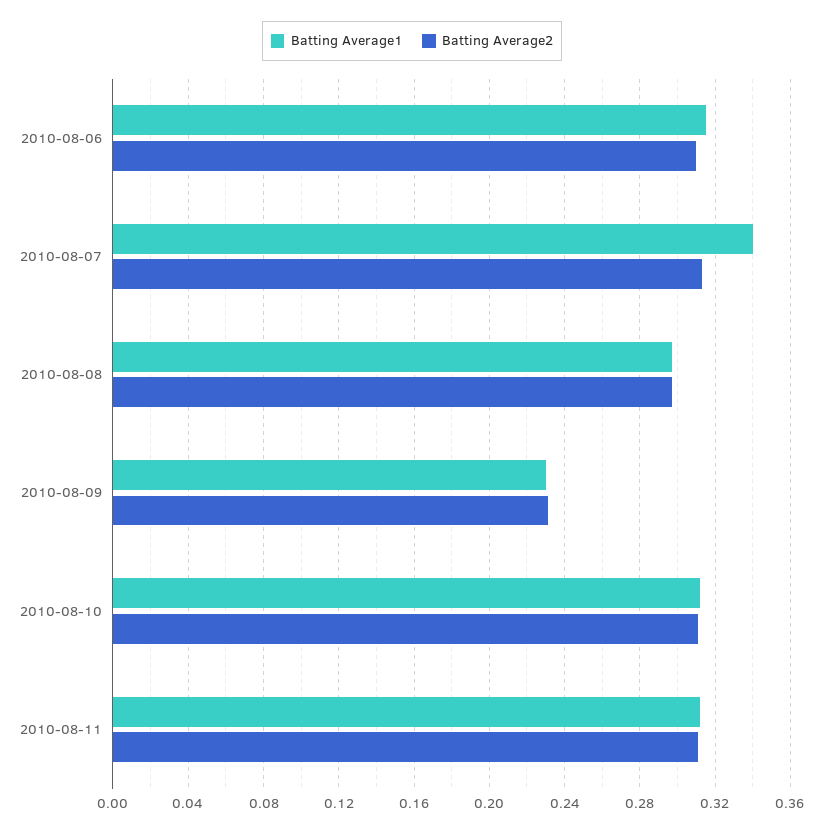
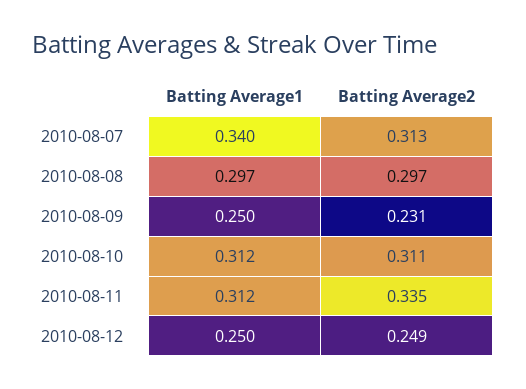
Batting Average1, 2010-08-06: 0.315 -> none
Batting Average2, 2010-08-06: 0.31 -> none
Batting Average1, 2010-08-09: 0.23 -> 0.25
Batting Average2, 2010-08-11: 0.31 -> 0.335
Batting Average1, 2010-08-12: none -> 0.25
Batting Average2, 2010-08-12: none -> 0.249

